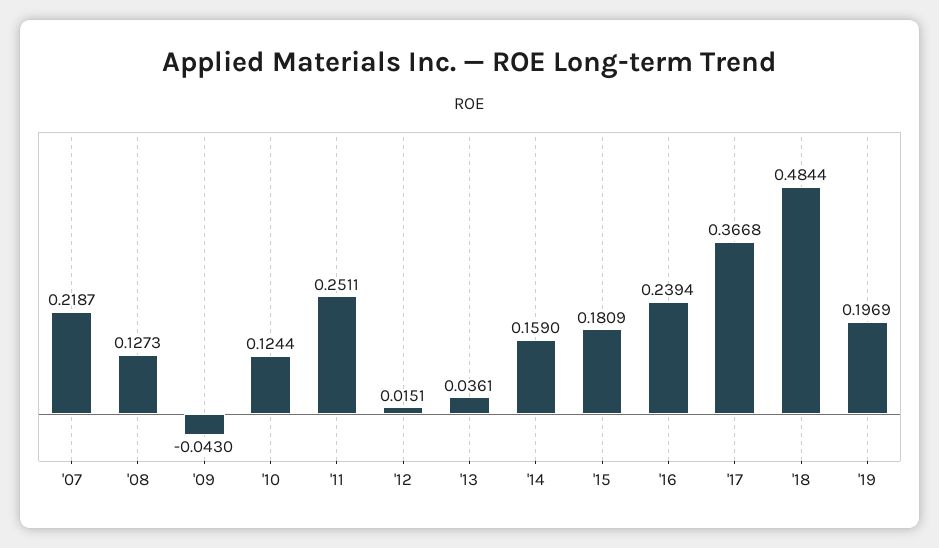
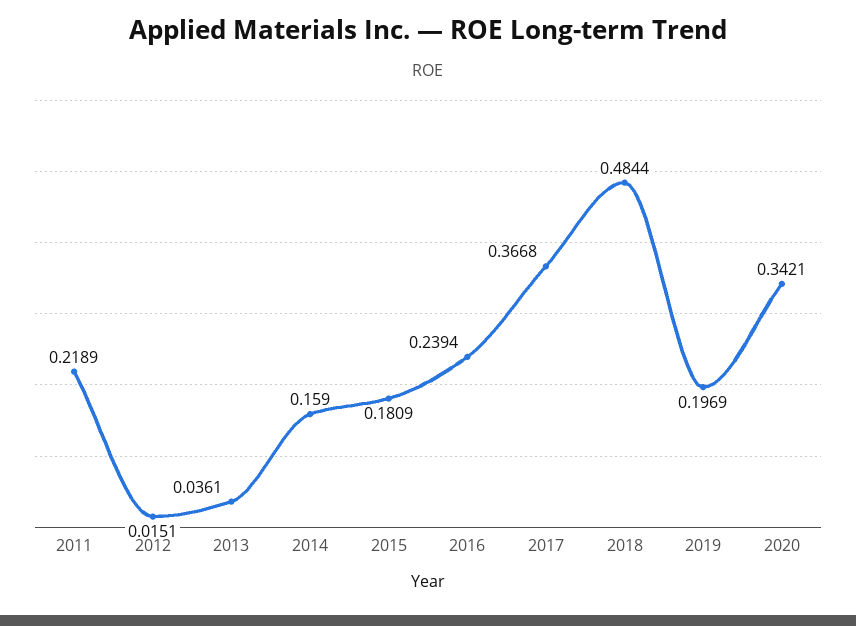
'07: 0.2187 -> none
'08: 0.1273 -> none
'09: -0.043 -> none
'10: 0.1244 -> none
'11: 0.2511 -> 0.2189
2020: none -> 0.3421

